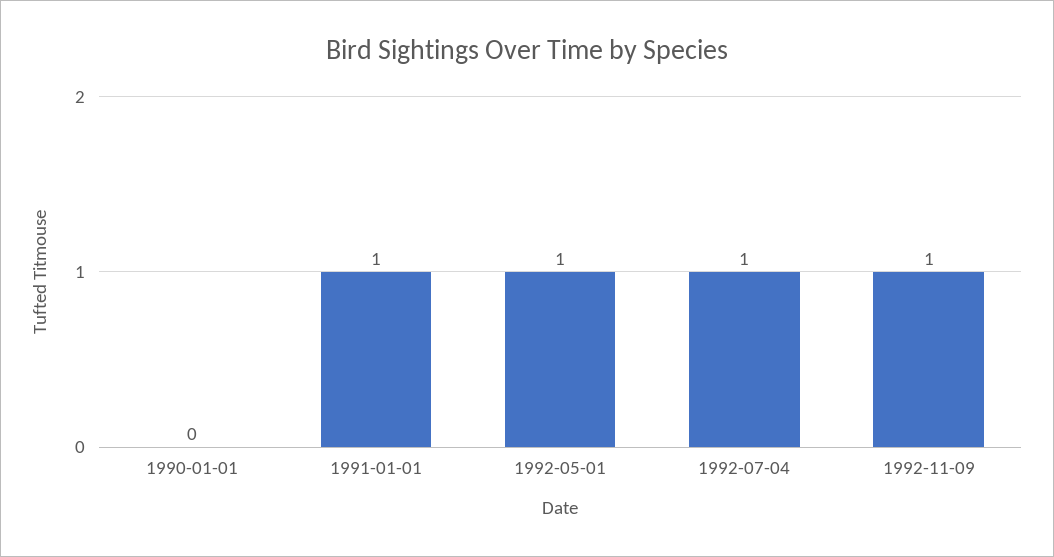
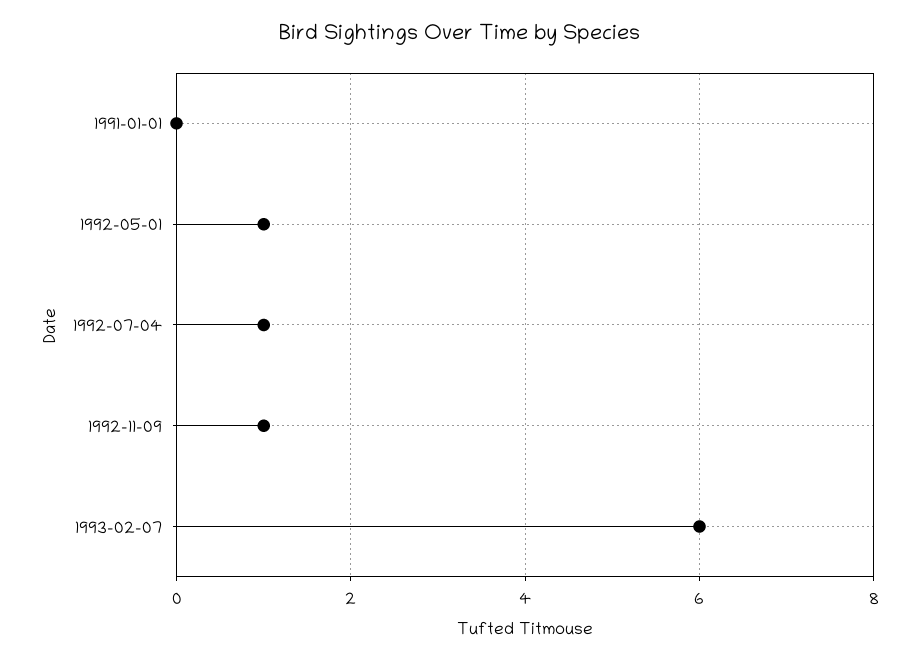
1990-01-01: 0 -> none
1991-01-01: 1 -> 0
1993-02-07: none -> 6

